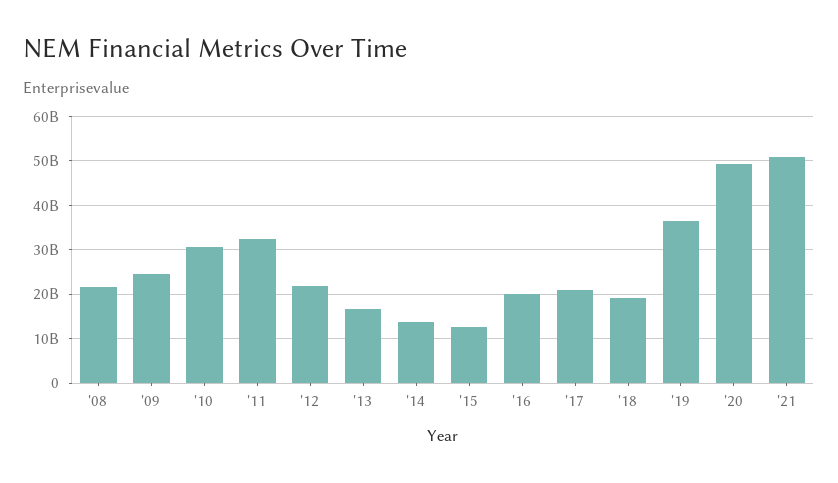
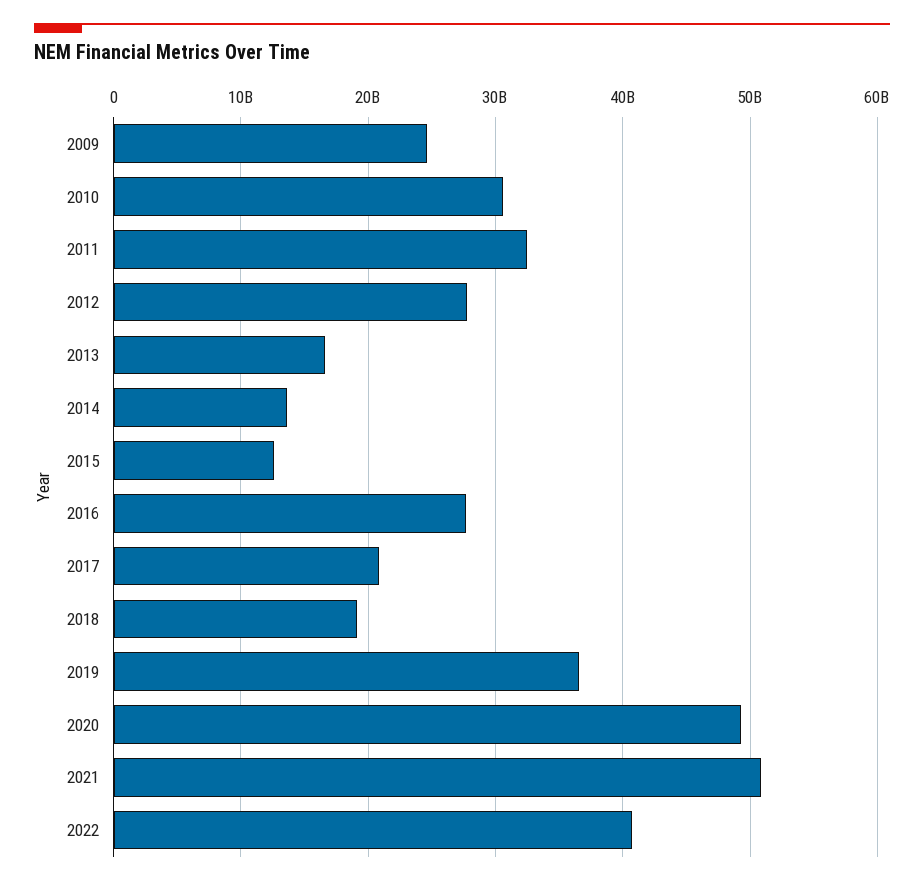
'08: 22000000000 -> none
'12: 22000000000 -> 28000000000
'16: 20000000000 -> 28000000000
2022: none -> 41000000000

